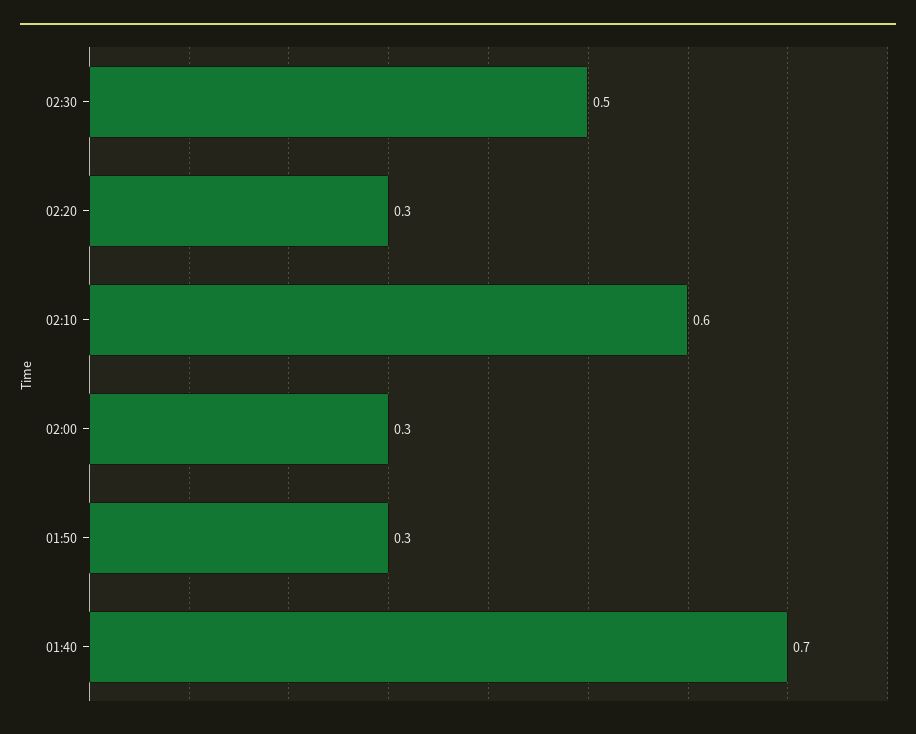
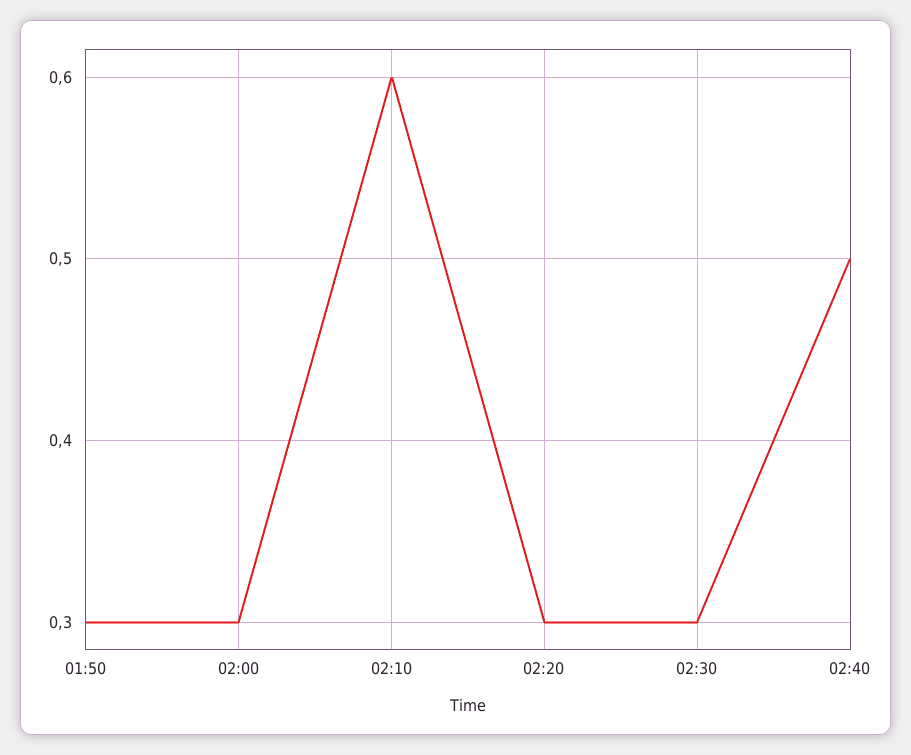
02:30: 0.5 -> 0.3
01:40: 0.7 -> none
02:40: none -> 0.5

